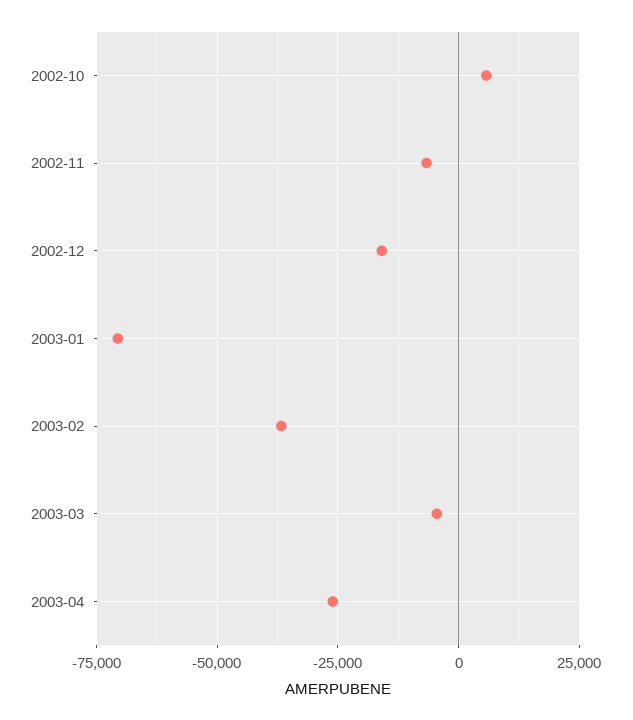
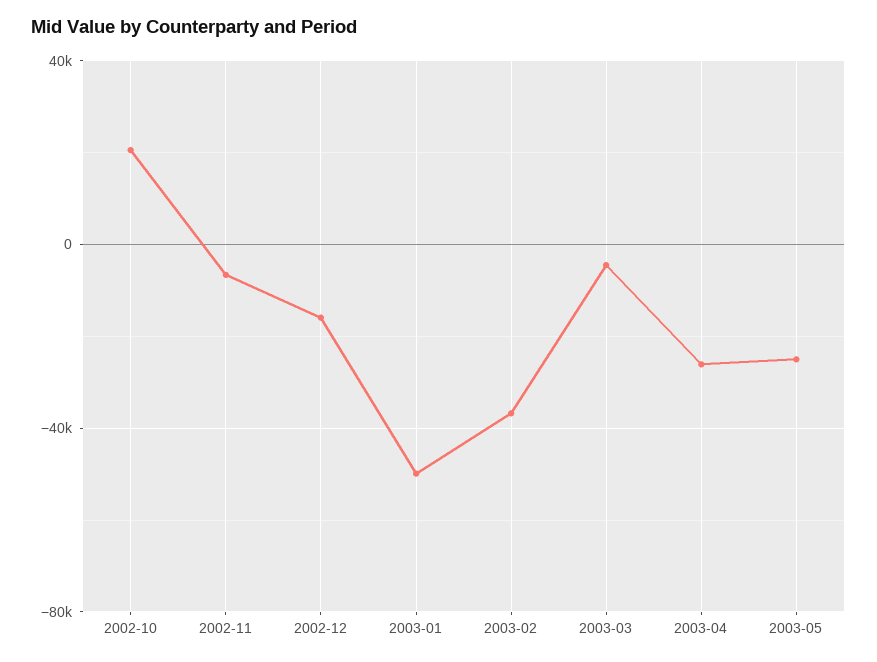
2002-10: 5000 -> 20000
2003-01: -70000 -> -50000
2003-05: none -> -25000

